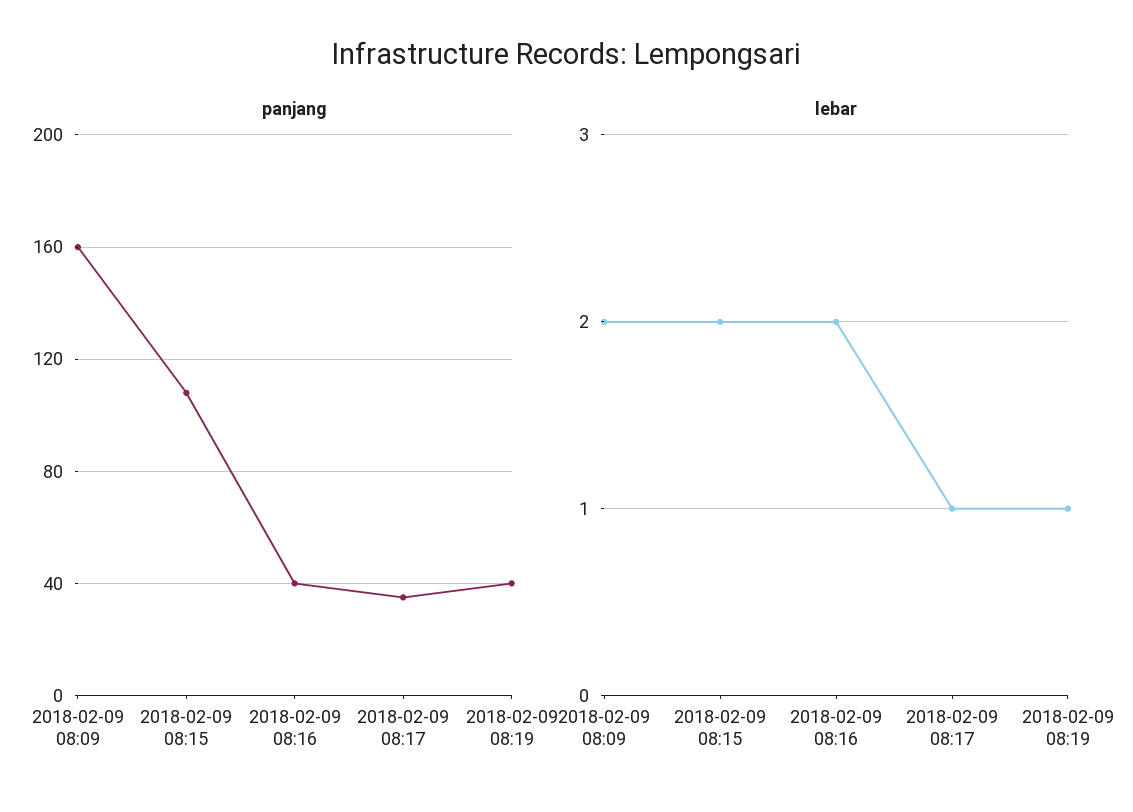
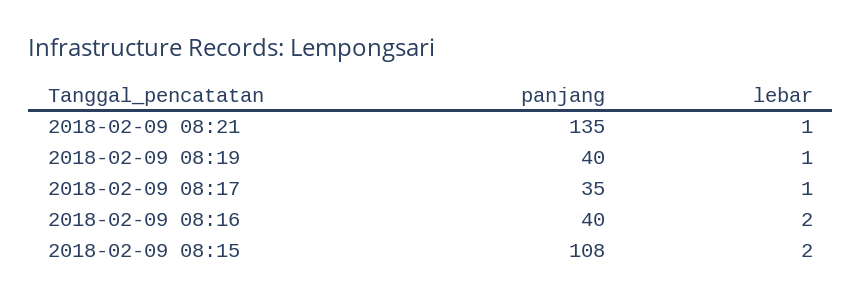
panjang, 2018-02-09 08:09: 160 -> none
lebar, 2018-02-09 08:09: 2 -> none
panjang, 2018-02-09 08:21: none -> 135
lebar, 2018-02-09 08:21: none -> 1

